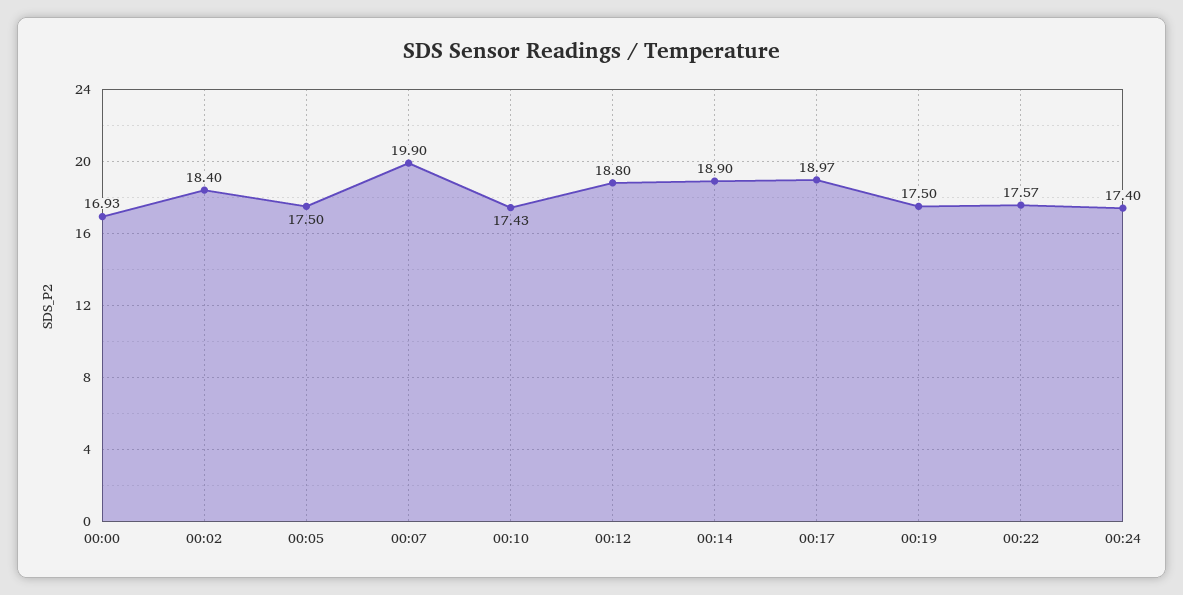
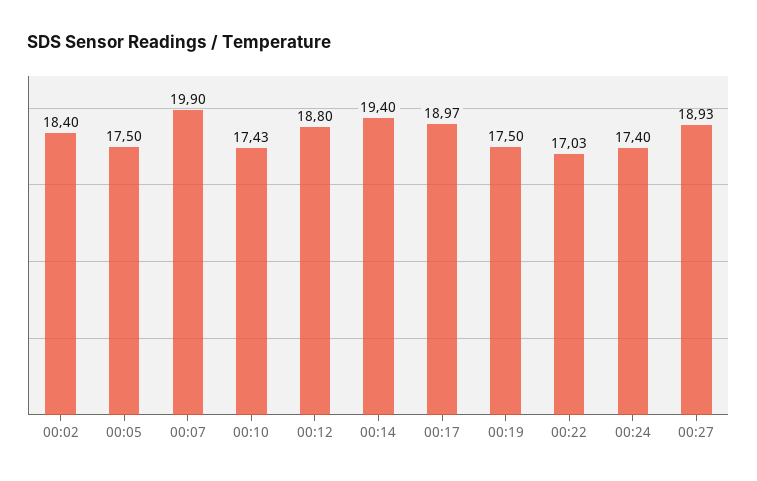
00:00: 16.93 -> none
00:14: 18.9 -> 19.4
00:22: 17.57 -> 17.03
00:27: none -> 18.93

